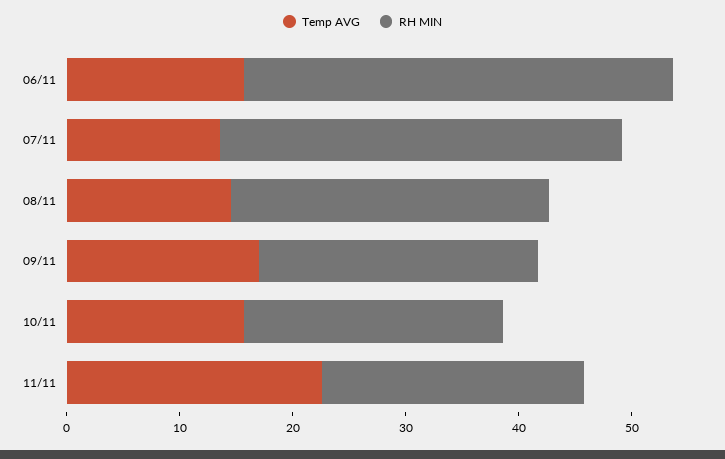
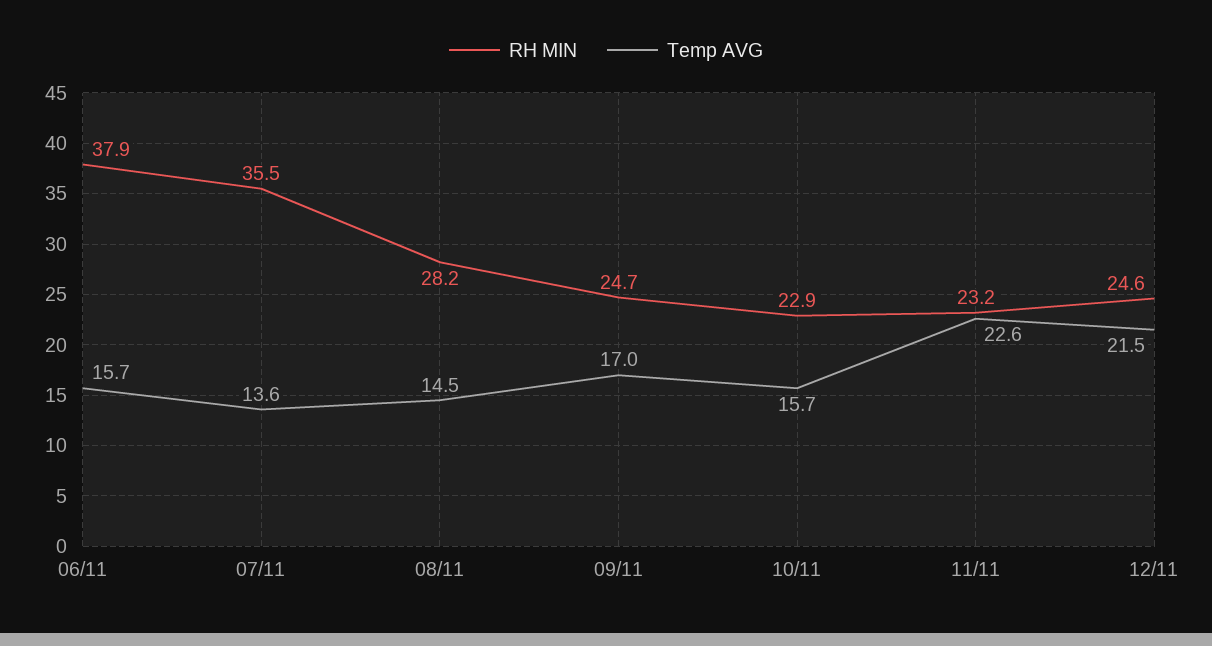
RH MIN, 12/11: none -> 24.6
Temp AVG, 12/11: none -> 21.5

